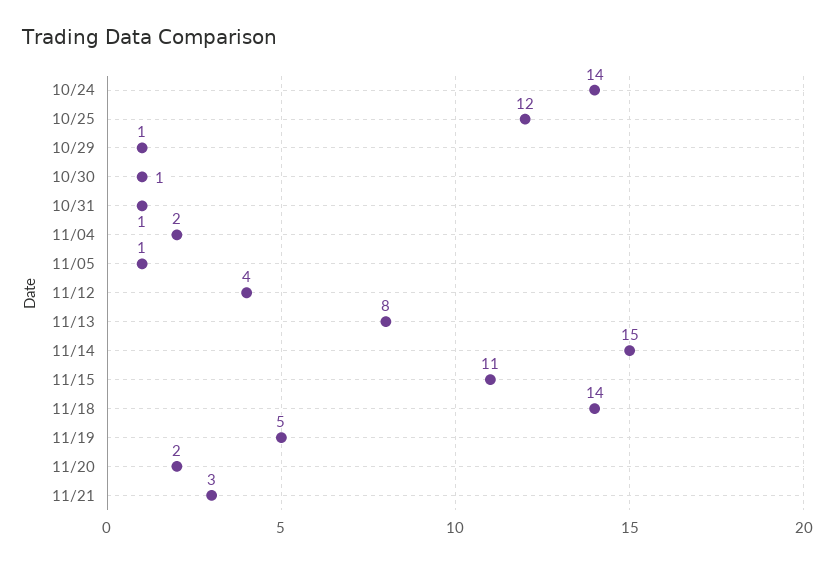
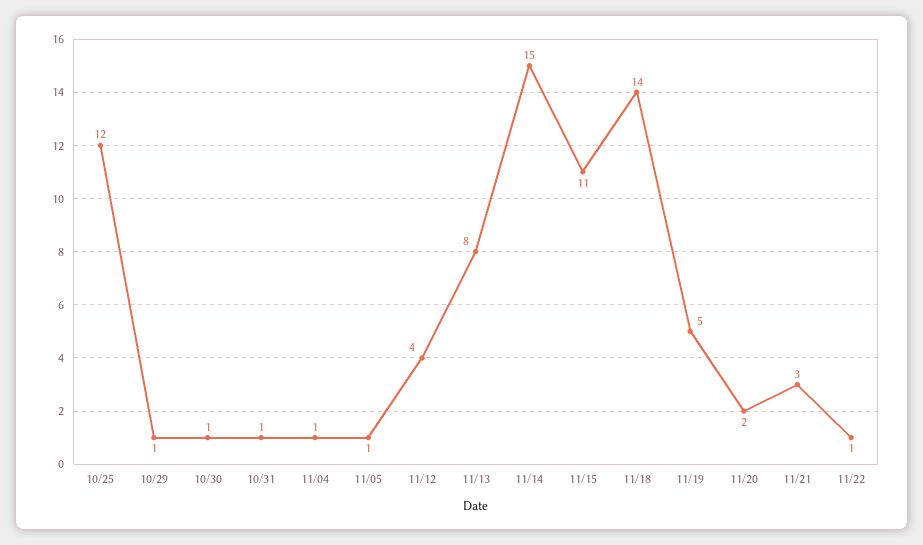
10/24: 14 -> none
11/04: 2 -> 1
11/22: none -> 1

